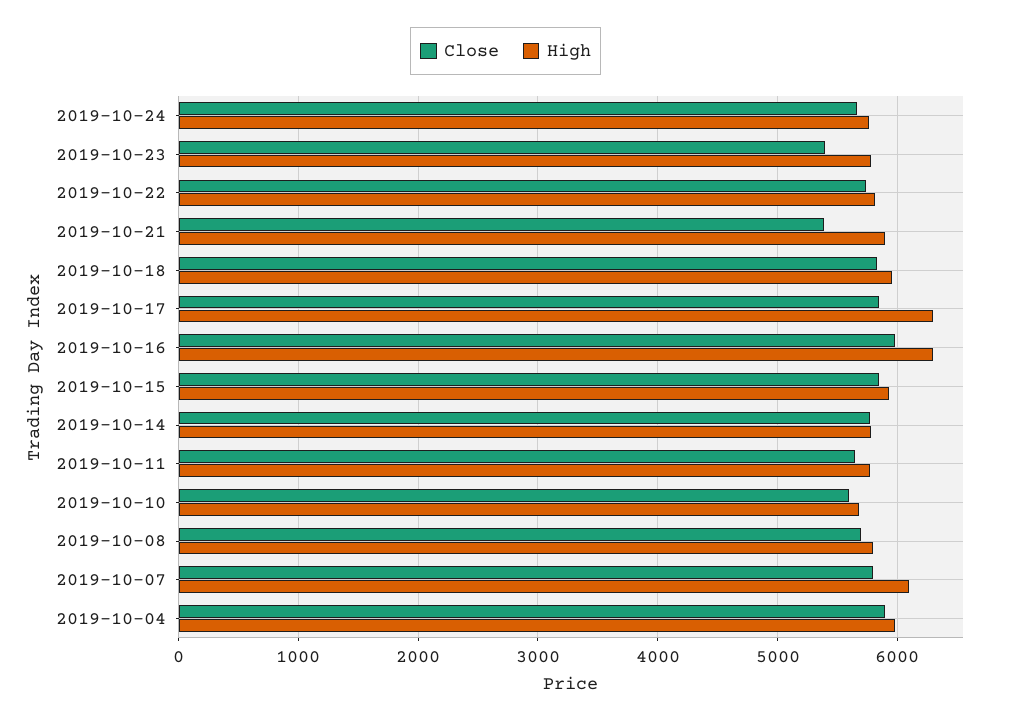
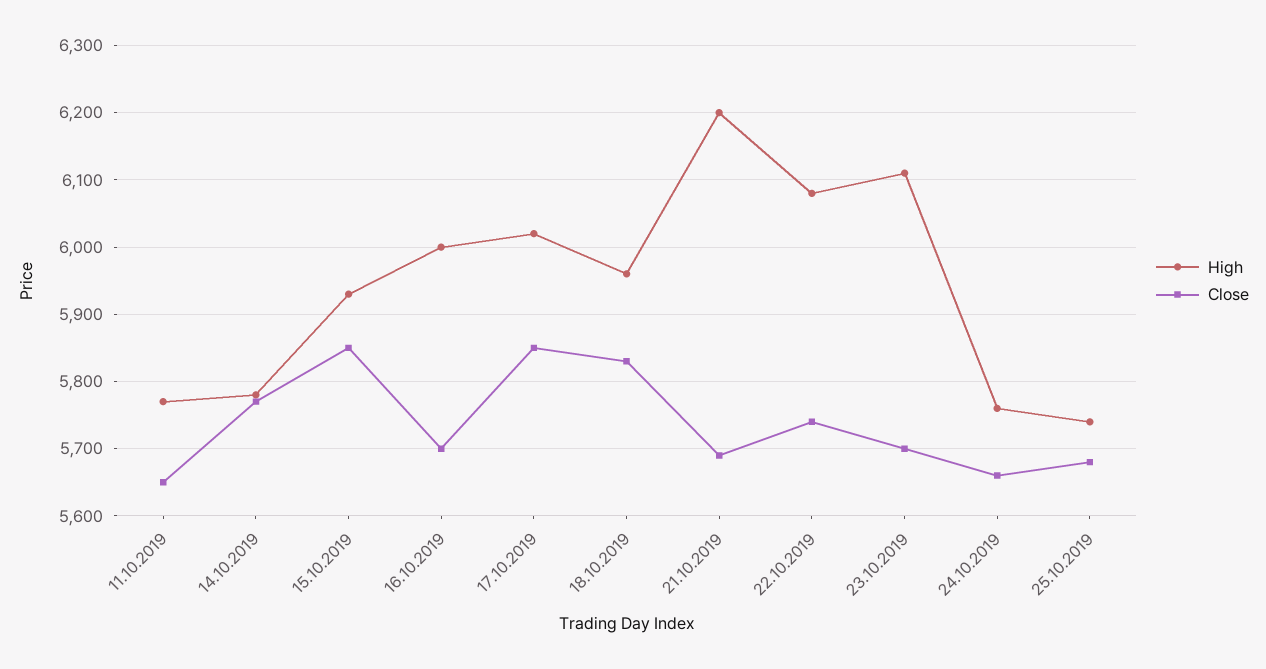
Close, 2019-10-23: 5400 -> 5700
High, 2019-10-23: 5800 -> 6110
High, 2019-10-22: 5800 -> 6080
Close, 2019-10-21: 5400 -> 5690
High, 2019-10-21: 5900 -> 6200
High, 2019-10-17: 6300 -> 6020
Close, 2019-10-16: 6000 -> 5700
High, 2019-10-16: 6300 -> 6000
Close, 2019-10-10: 5600 -> none
High, 2019-10-10: 5700 -> none
Close, 2019-10-08: 5700 -> none
High, 2019-10-08: 5800 -> none
Close, 2019-10-07: 5800 -> none
High, 2019-10-07: 6100 -> none
Close, 2019-10-04: 5900 -> none
High, 2019-10-04: 6000 -> none
High, 25.10.2019: none -> 5740
Close, 25.10.2019: none -> 5680

